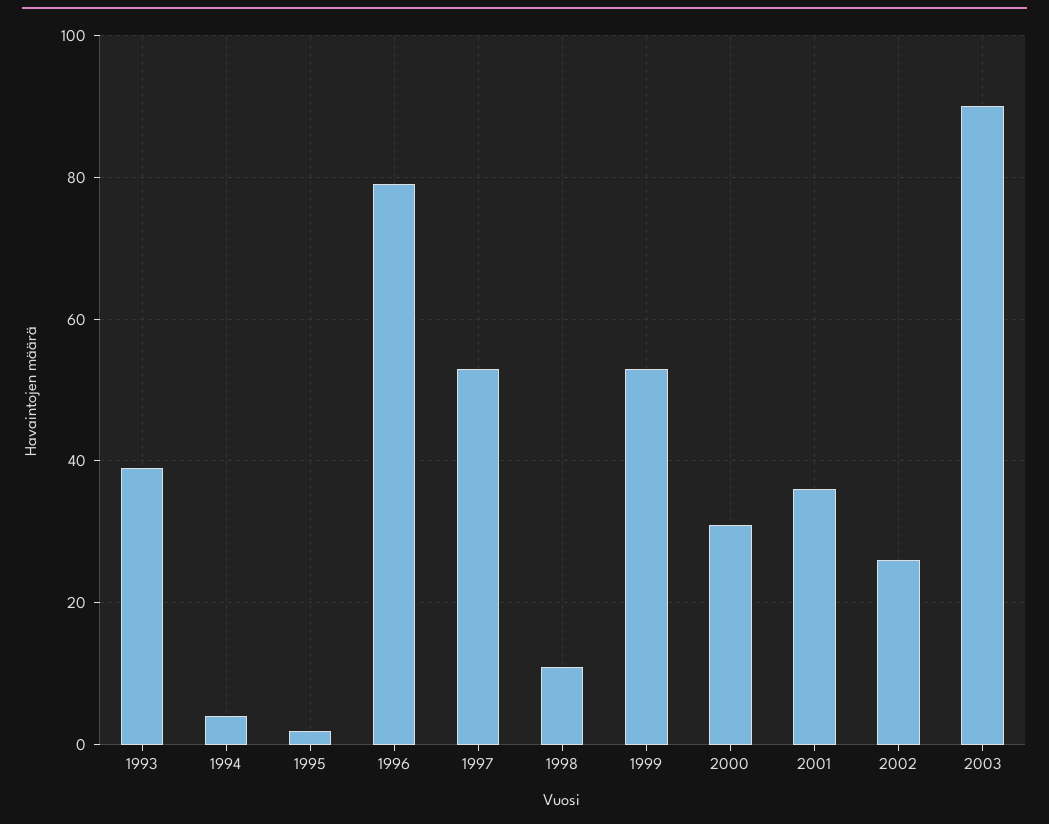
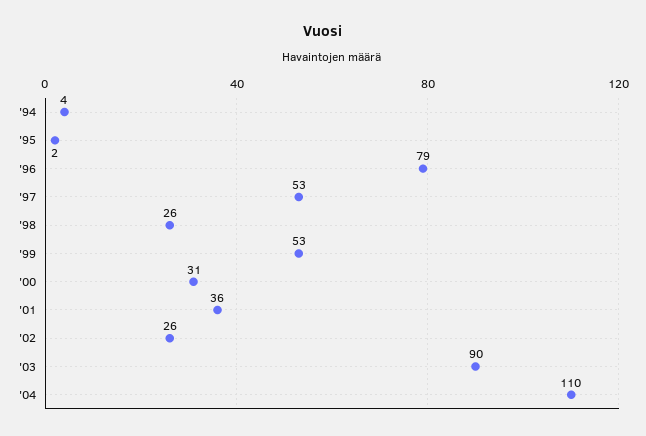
1993: 40 -> none
1998: 10 -> 26
'04: none -> 110

